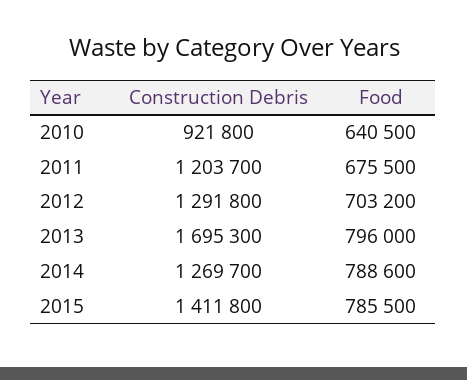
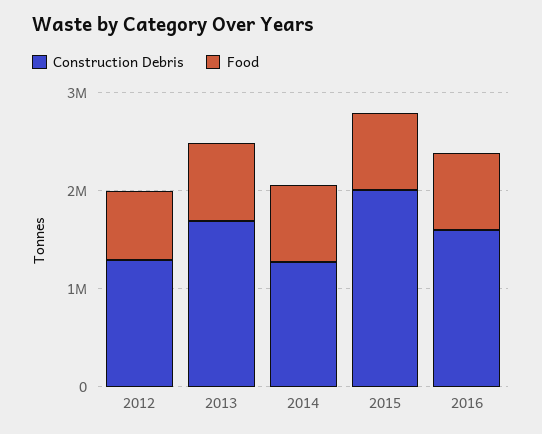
Construction Debris, 2010: 921800 -> none
Food, 2010: 640500 -> none
Construction Debris, 2011: 1203700 -> none
Food, 2011: 675500 -> none
Construction Debris, 2015: 1411800 -> 2000000
Construction Debris, 2016: none -> 1600000
Food, 2016: none -> 800000

